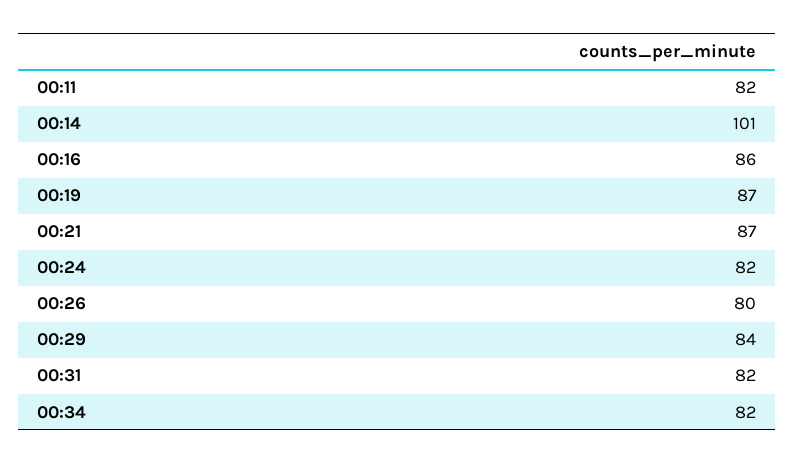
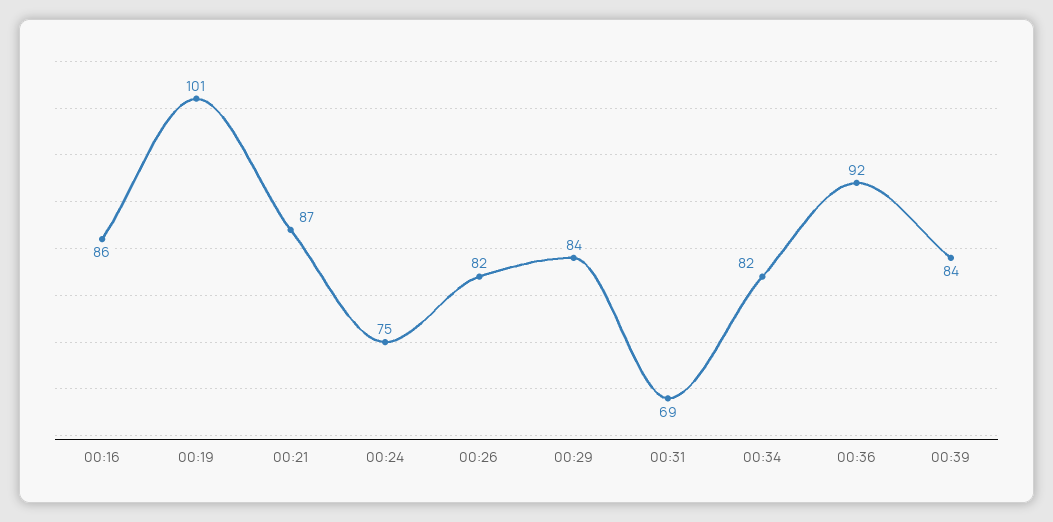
00:11: 82 -> none
00:14: 101 -> none
00:19: 87 -> 101
00:24: 82 -> 75
00:26: 80 -> 82
00:31: 82 -> 69
00:36: none -> 92
00:39: none -> 84

